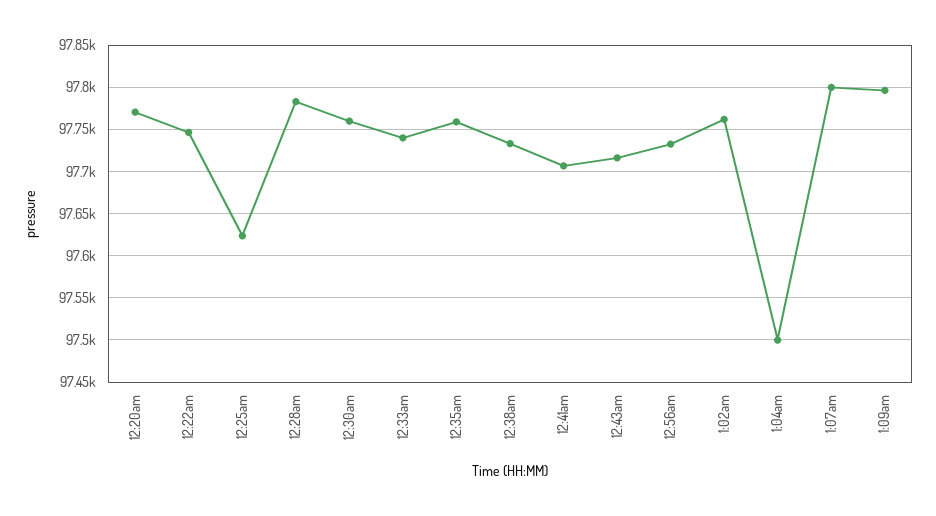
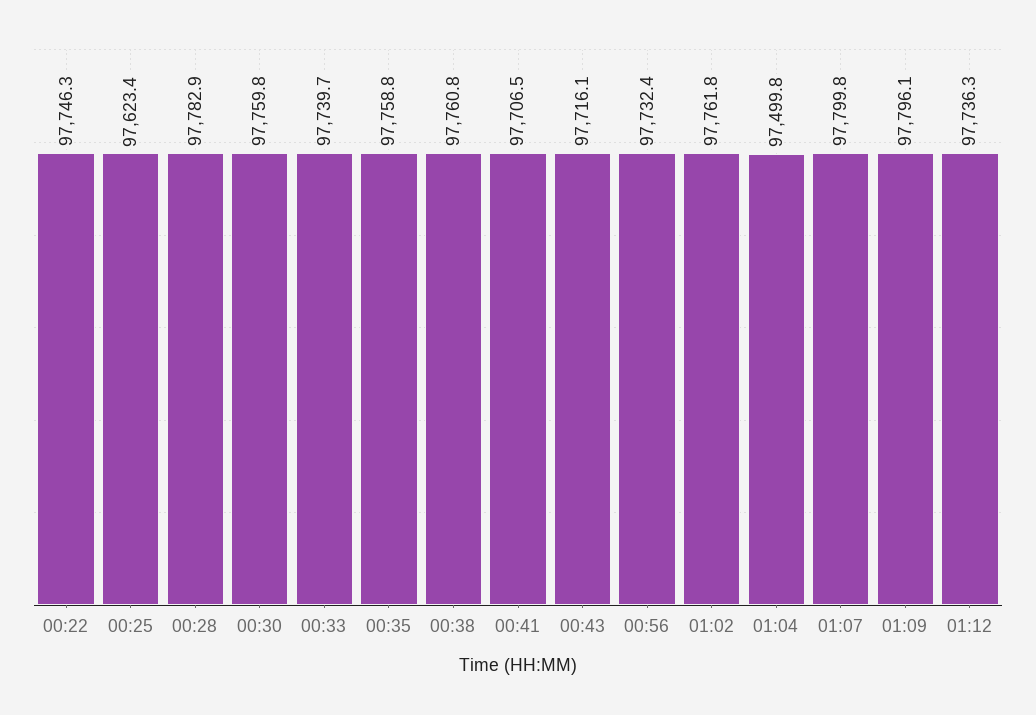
12:20am: 97770 -> none
12:38am: 97730 -> 97760.8
01:12: none -> 97736.3

